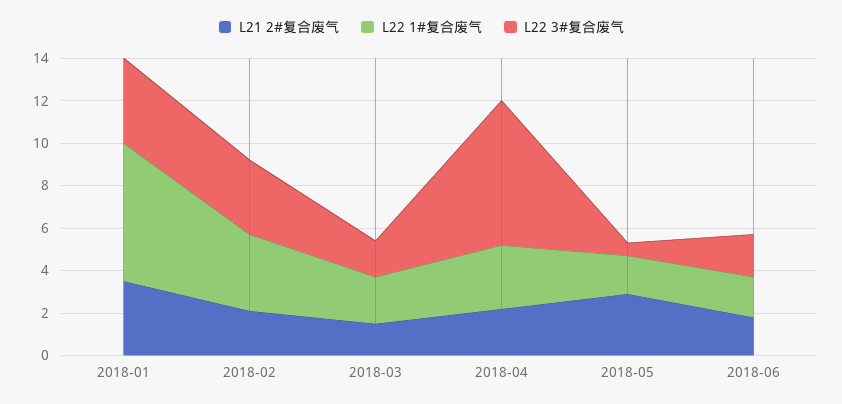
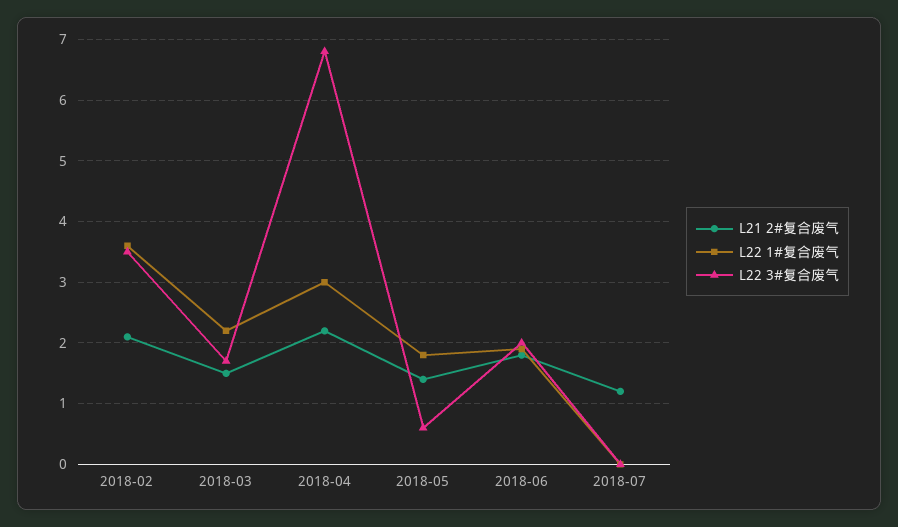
L21 2#复合废气, 2018-01: 3.5 -> none
L22 1#复合废气, 2018-01: 6.5 -> none
L22 3#复合废气, 2018-01: 4 -> none
L21 2#复合废气, 2018-05: 3 -> 1.4
L21 2#复合废气, 2018-07: none -> 1.2
L22 1#复合废气, 2018-07: none -> 0
L22 3#复合废气, 2018-07: none -> 0

